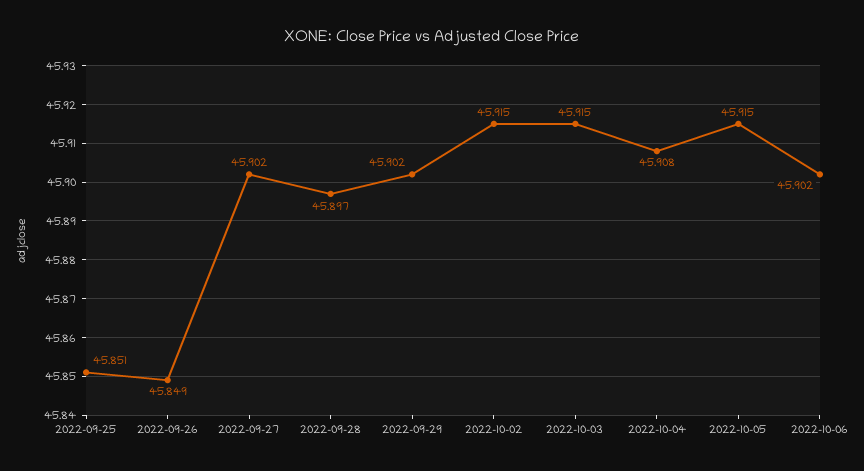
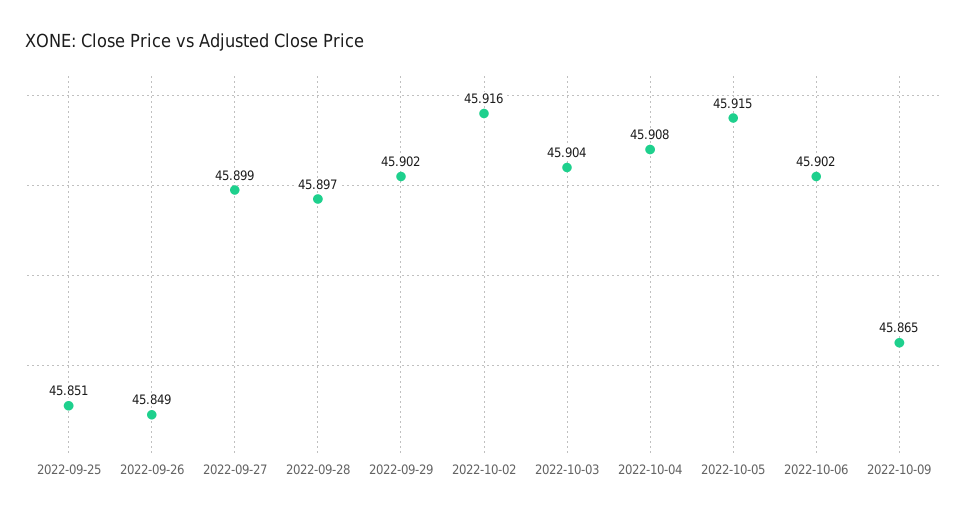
2022-09-27: 45.902 -> 45.899
2022-10-02: 45.915 -> 45.916
2022-10-03: 45.915 -> 45.904
2022-10-09: none -> 45.865

